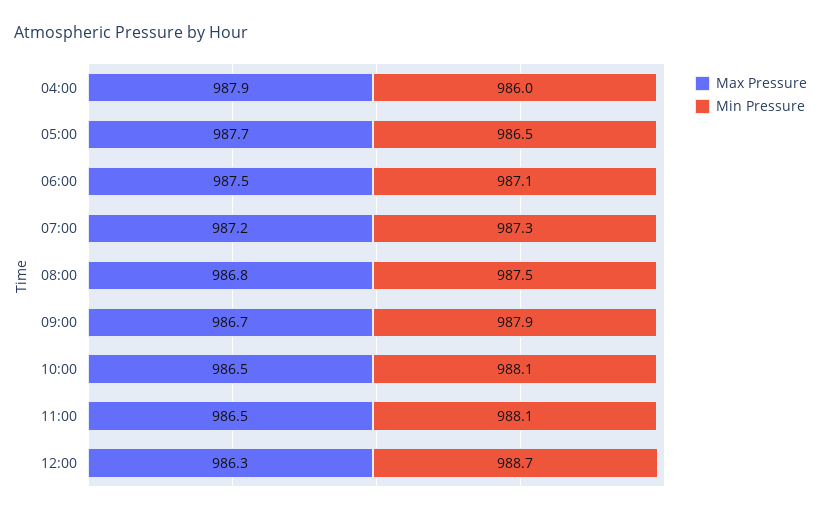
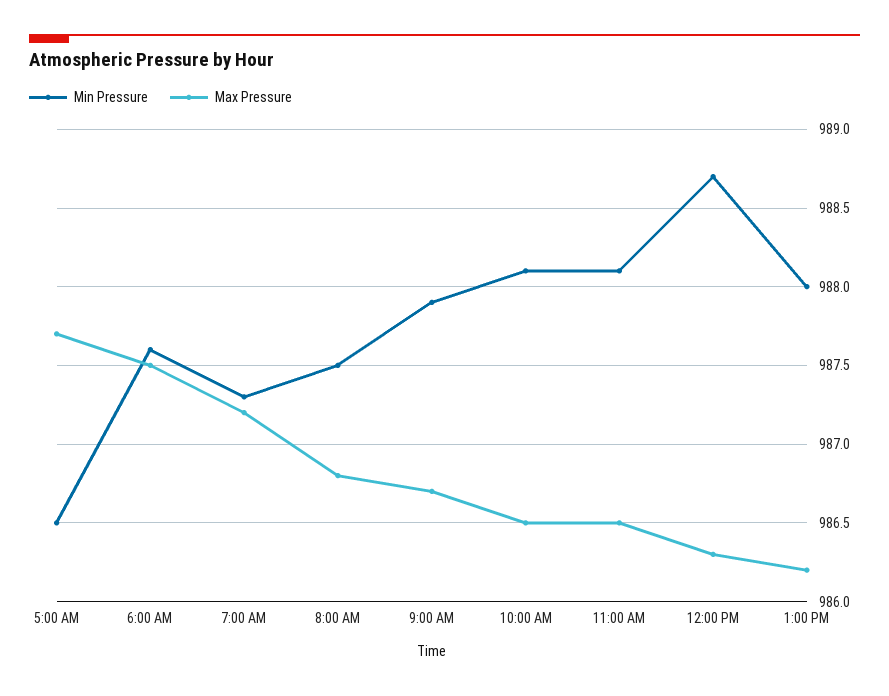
Max Pressure, 04:00: 987.9 -> none
Min Pressure, 04:00: 986 -> none
Min Pressure, 06:00: 987.1 -> 987.6
Min Pressure, 1:00 PM: none -> 988
Max Pressure, 1:00 PM: none -> 986.2

